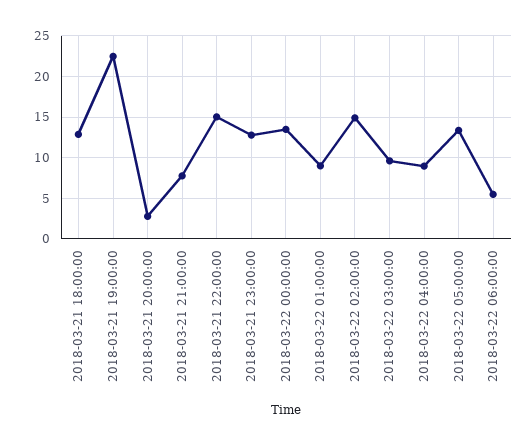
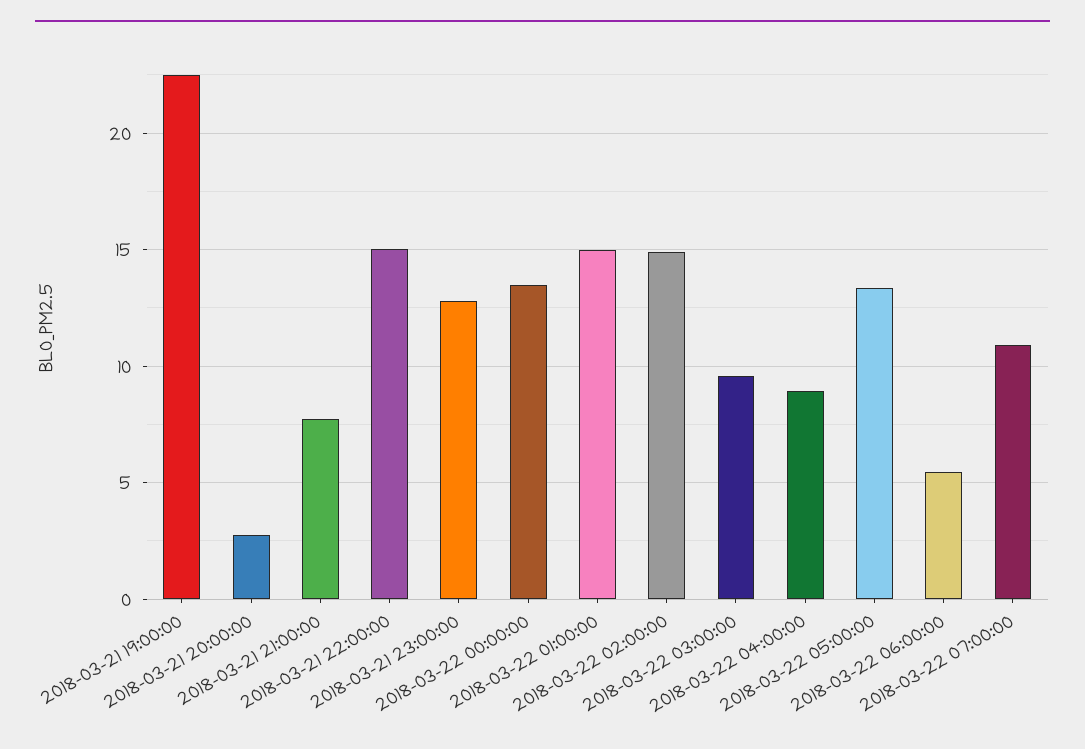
2018-03-21 18:00:00: 13 -> none
2018-03-22 01:00:00: 9 -> 15
2018-03-22 07:00:00: none -> 11

